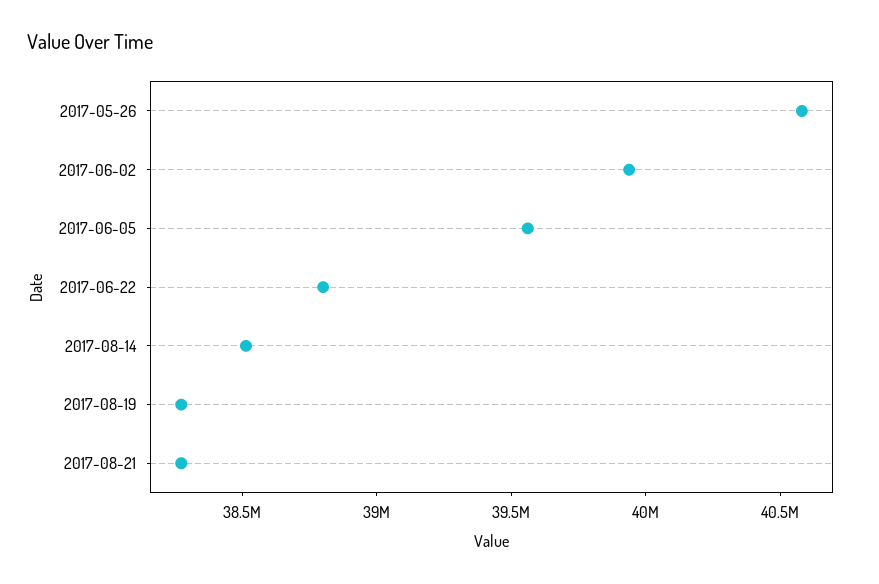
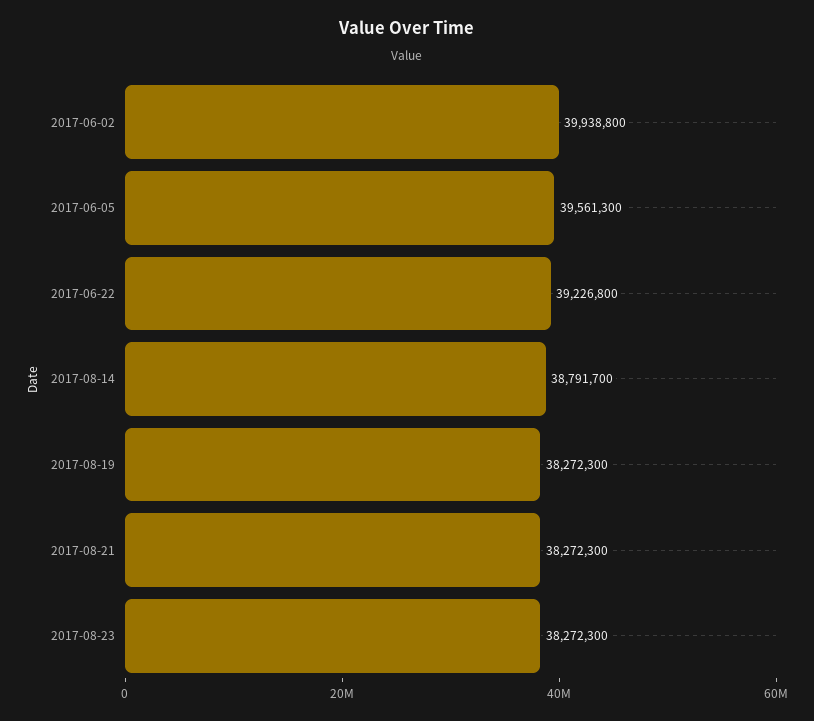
2017-05-26: 40600000 -> none
2017-06-22: 38800000 -> 39226800
2017-08-14: 38500000 -> 38791700
2017-08-23: none -> 38272300

